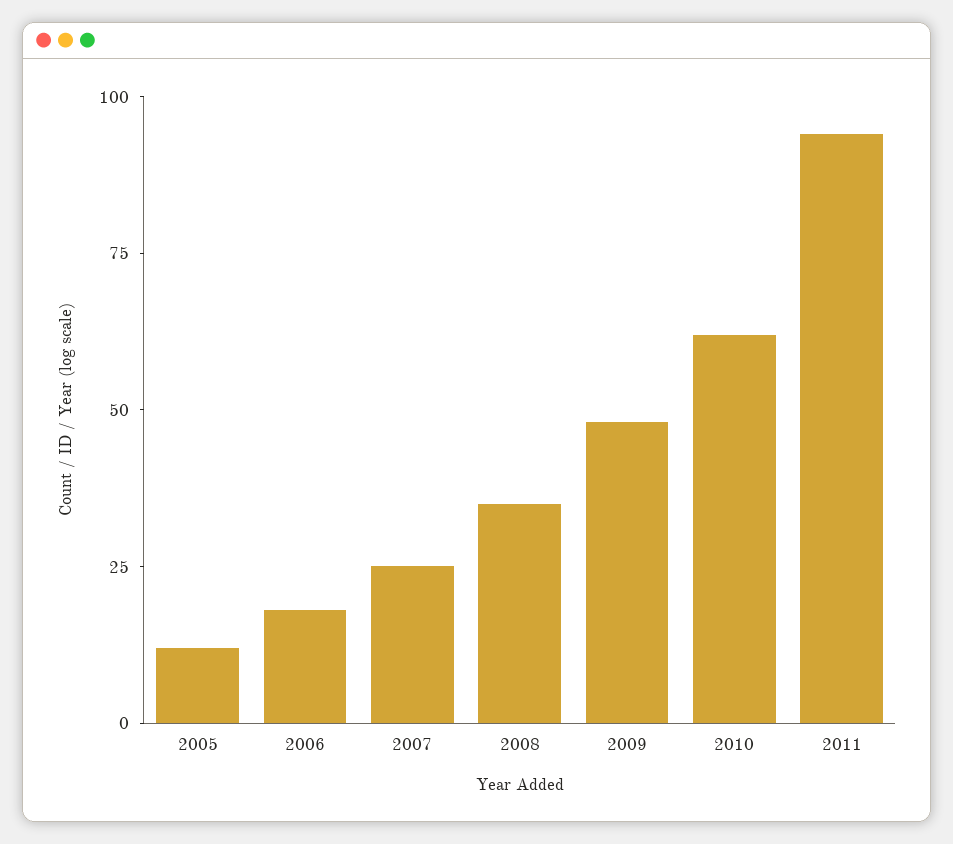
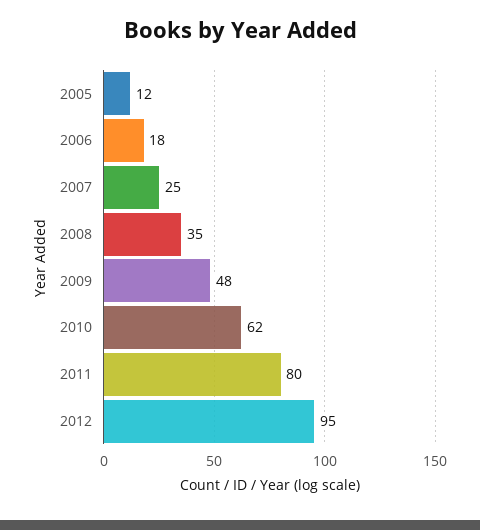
2011: 95 -> 80
2012: none -> 95

